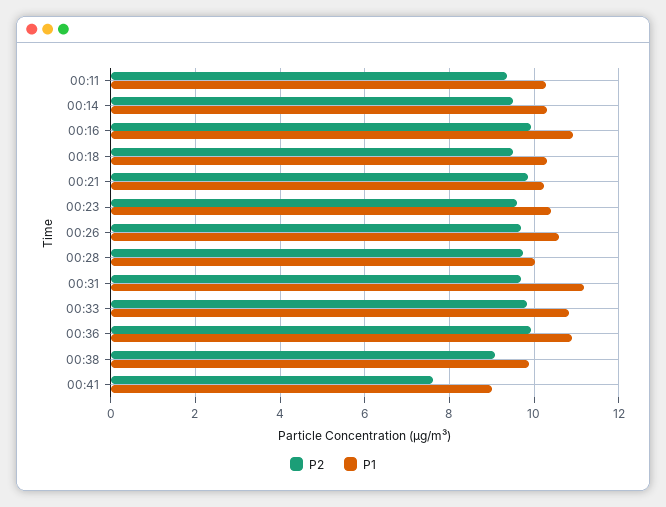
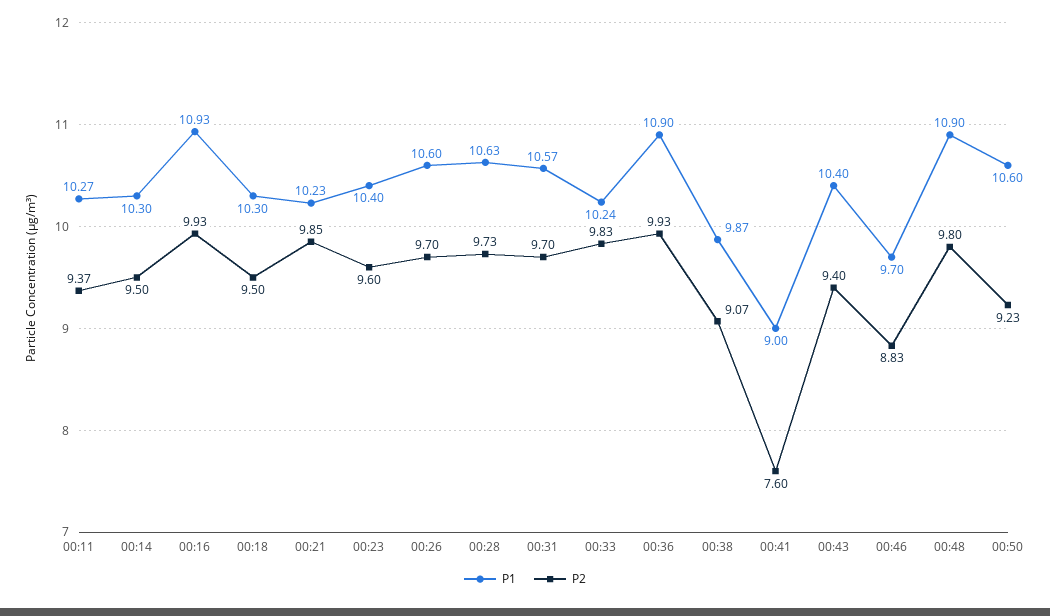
P1, 00:28: 10 -> 10.63
P1, 00:31: 11.2 -> 10.57
P1, 00:33: 10.8 -> 10.24
P1, 00:43: none -> 10.4
P2, 00:43: none -> 9.4
P1, 00:46: none -> 9.7
P2, 00:46: none -> 8.83
P1, 00:48: none -> 10.9
P2, 00:48: none -> 9.8
P1, 00:50: none -> 10.6
P2, 00:50: none -> 9.23

